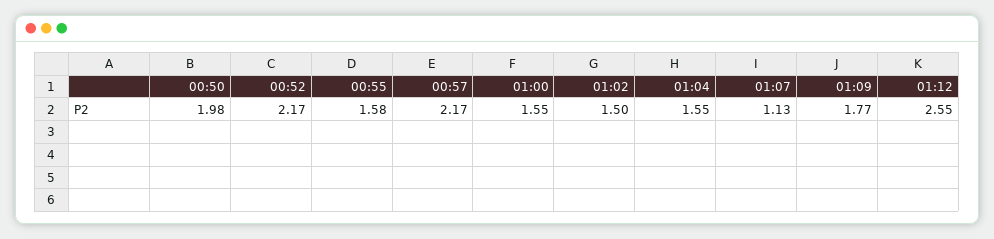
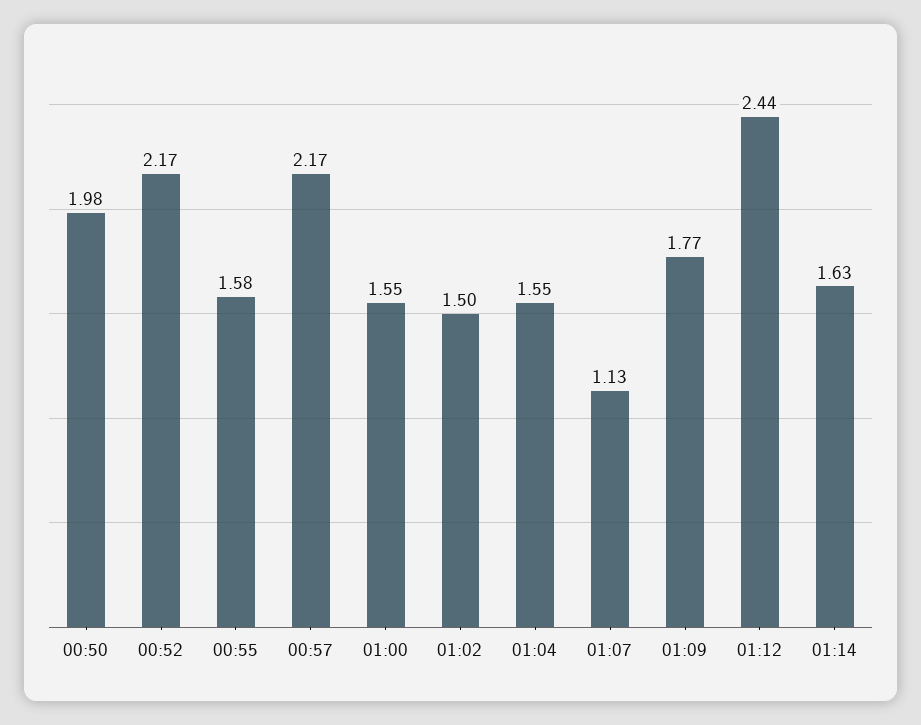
01:12: 2.55 -> 2.44
01:14: none -> 1.63

